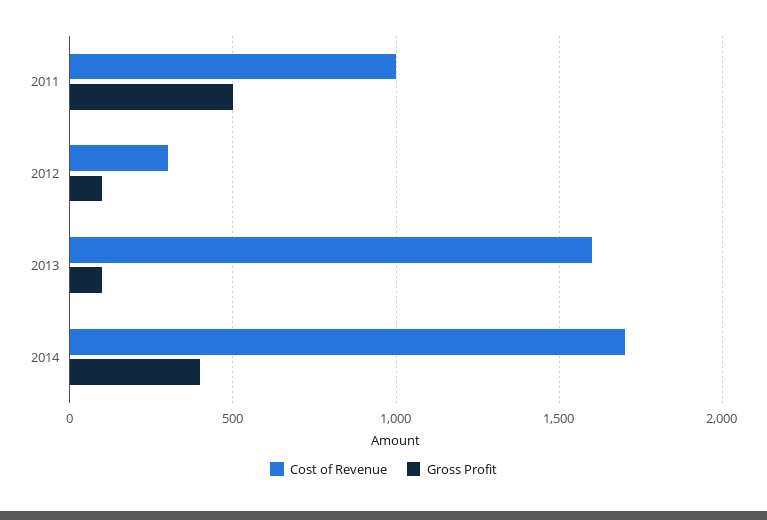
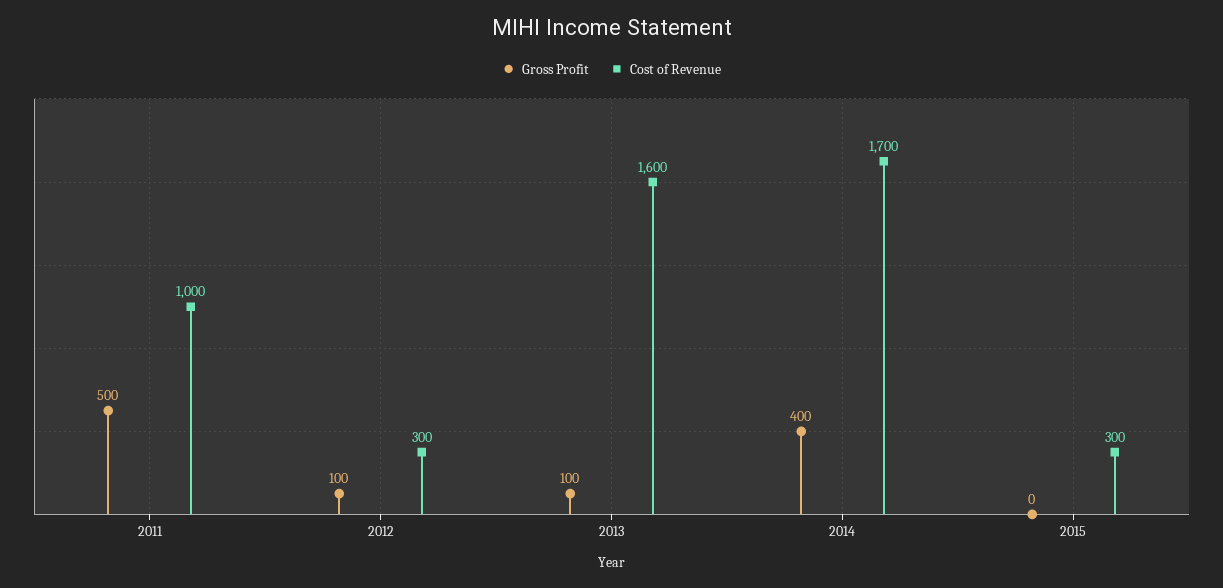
Gross Profit, 2015: none -> 0
Cost of Revenue, 2015: none -> 300

